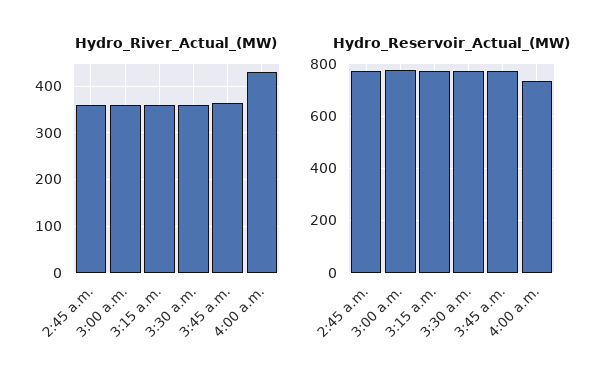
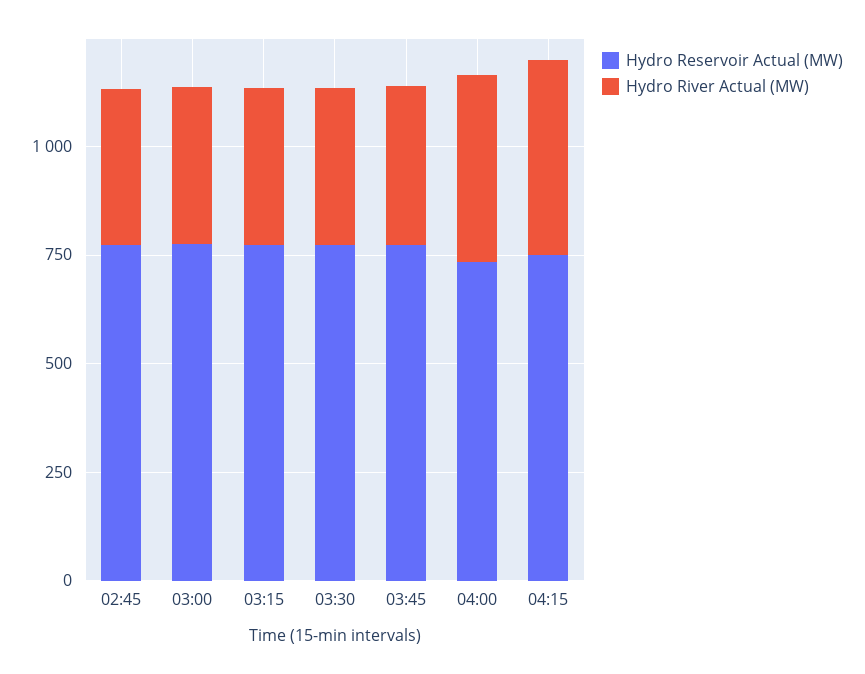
Hydro_Reservoir_Actual_(MW), 04:15: none -> 750
Hydro_River_Actual_(MW), 04:15: none -> 450

